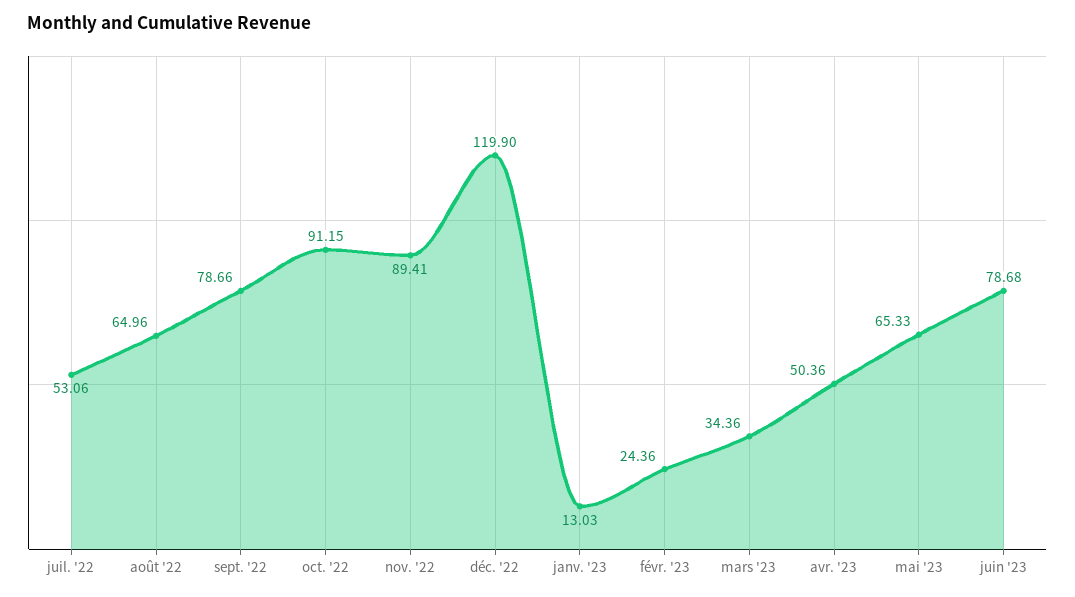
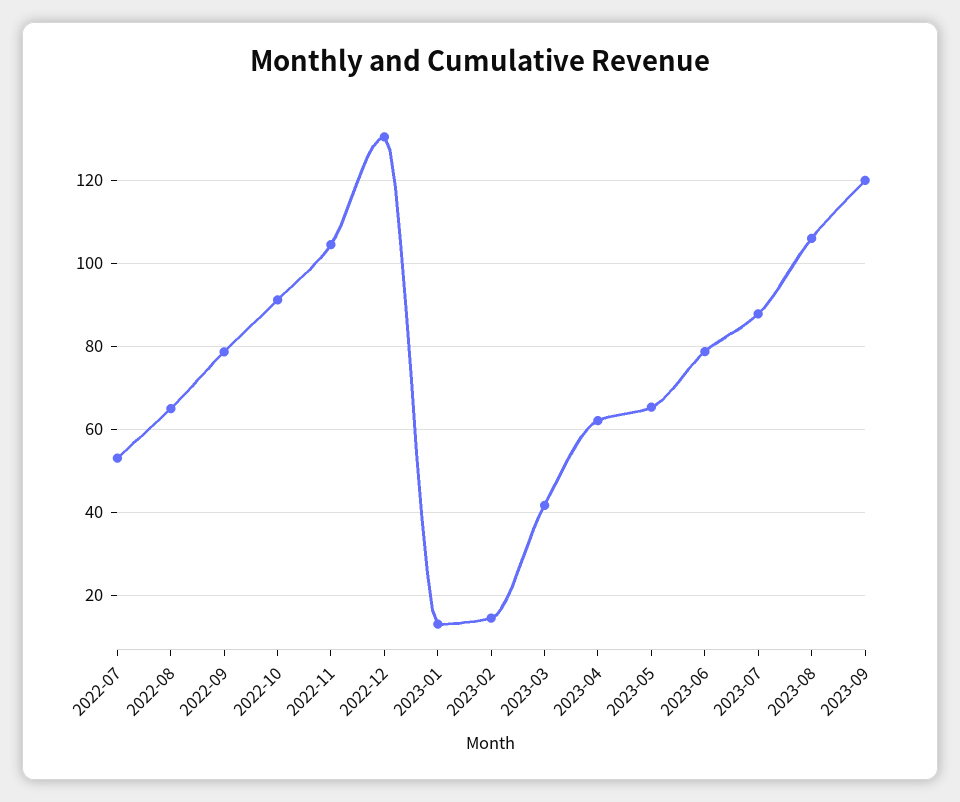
nov. '22: 89.41 -> 104
déc. '22: 119.9 -> 130
févr. '23: 24.36 -> 14
mars '23: 34.36 -> 42
avr. '23: 50.36 -> 62
2023-07: none -> 88
2023-08: none -> 106
2023-09: none -> 120

